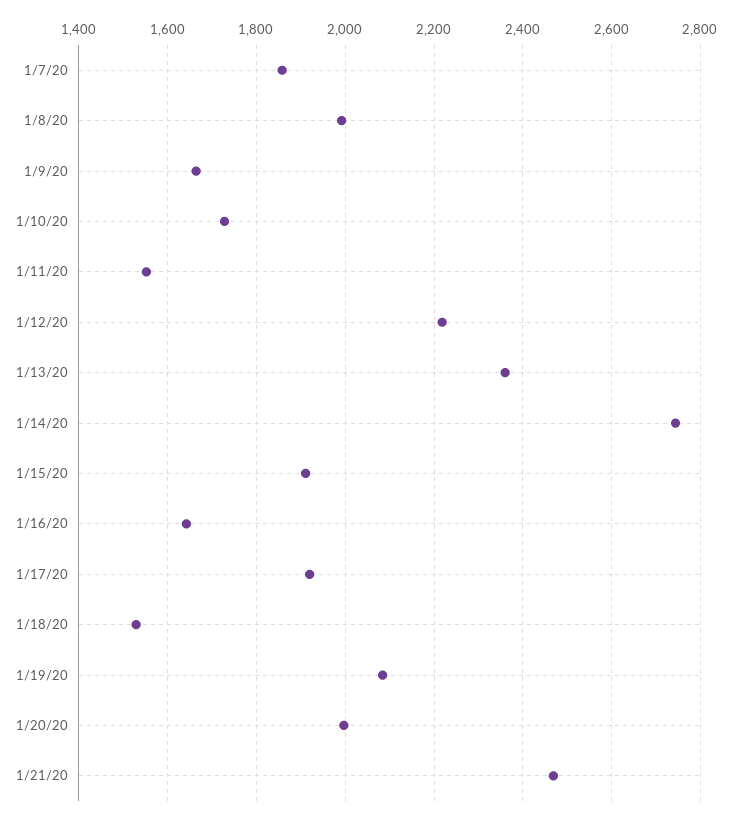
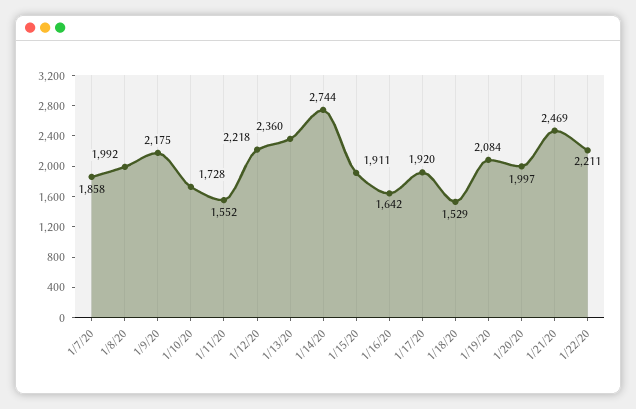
1/9/20: 1660 -> 2175
1/22/20: none -> 2211

